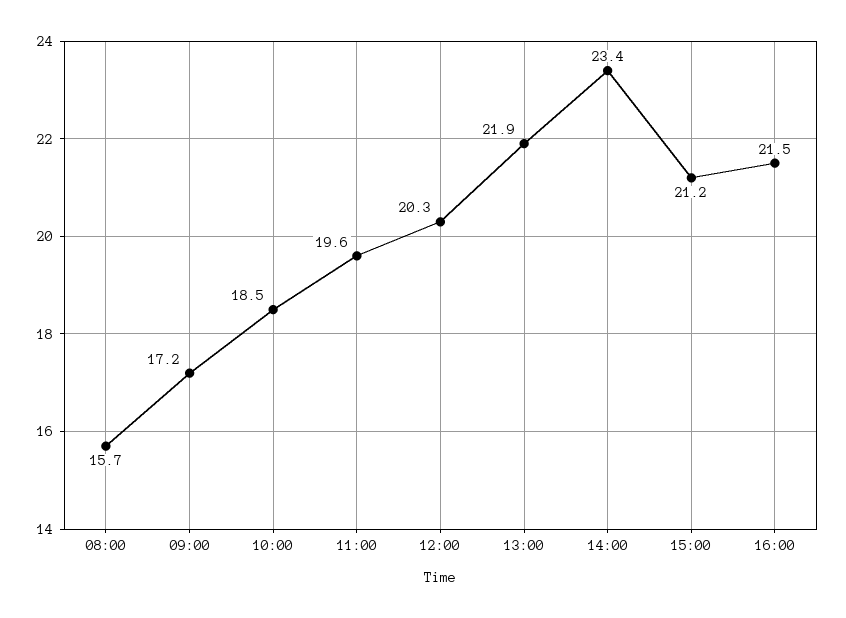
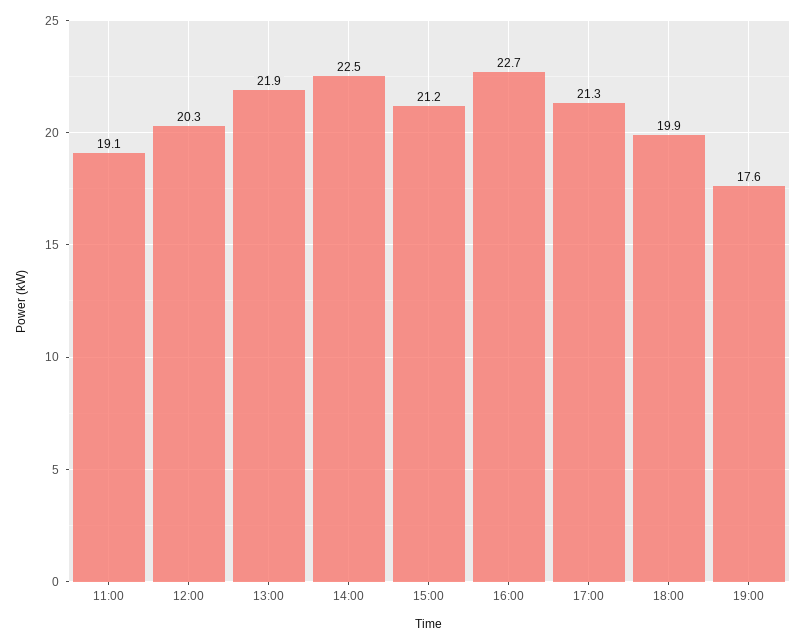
08:00: 15.7 -> none
09:00: 17.2 -> none
10:00: 18.5 -> none
11:00: 19.6 -> 19.1
14:00: 23.4 -> 22.5
16:00: 21.5 -> 22.7
17:00: none -> 21.3
18:00: none -> 19.9
19:00: none -> 17.6

